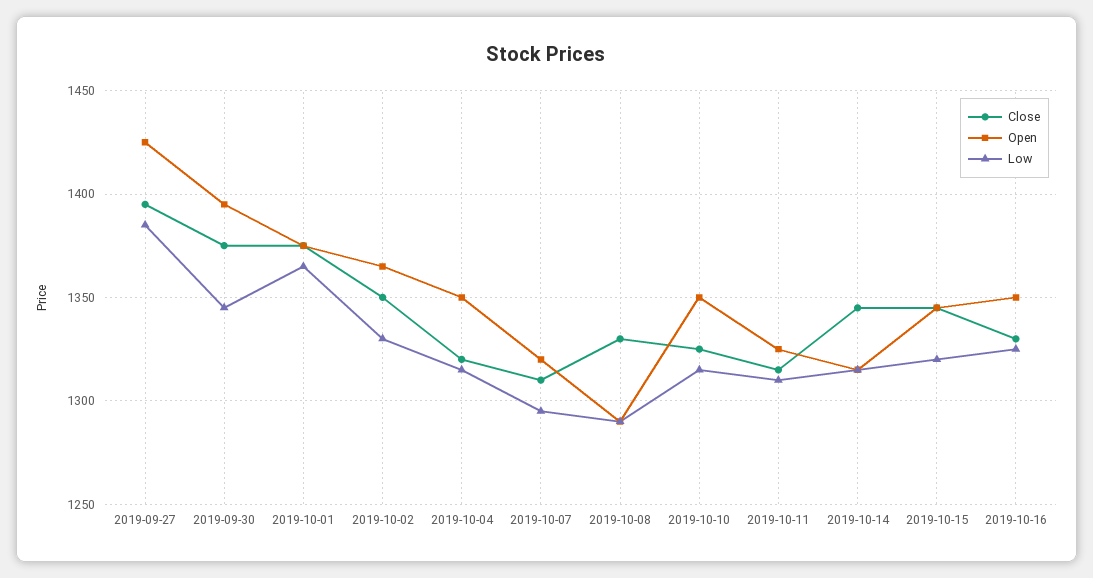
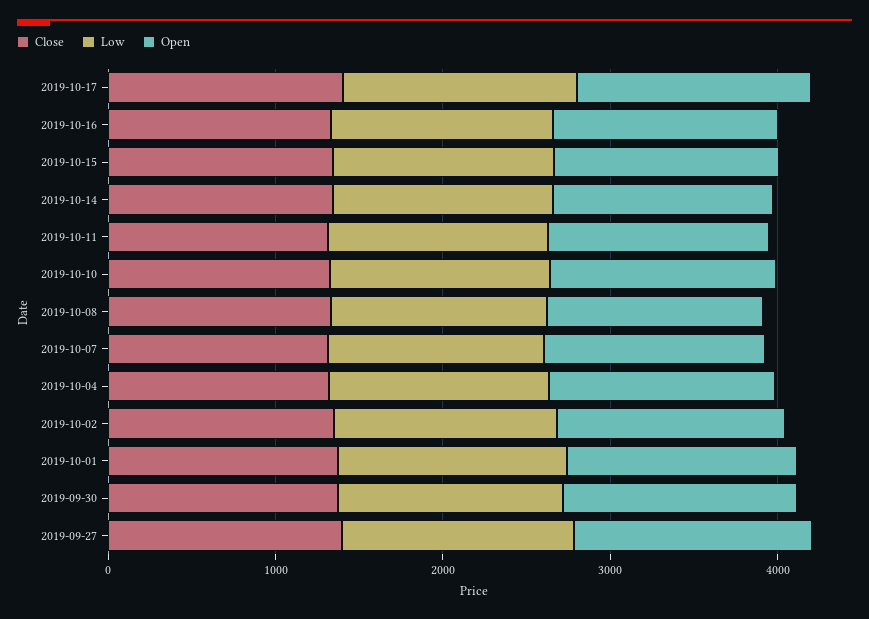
Close, 2019-10-17: none -> 1400
Low, 2019-10-17: none -> 1400
Open, 2019-10-17: none -> 1400

